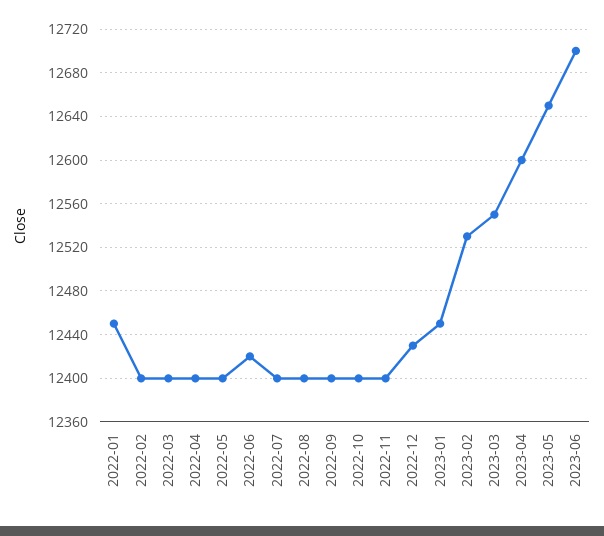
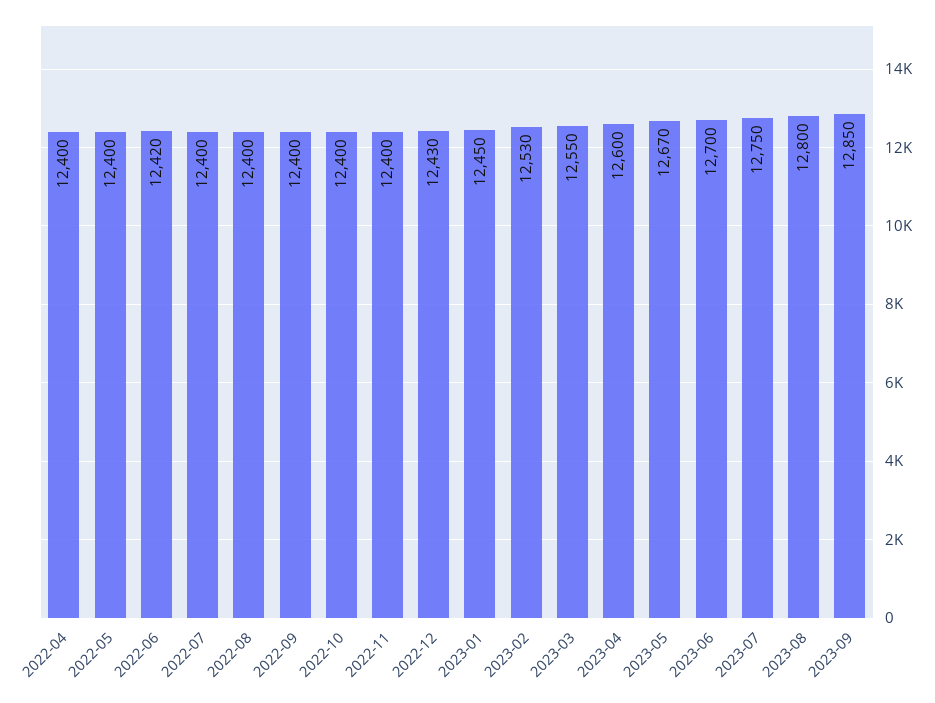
2022-01: 12450 -> none
2022-02: 12400 -> none
2022-03: 12400 -> none
2023-05: 12650 -> 12670
2023-07: none -> 12750
2023-08: none -> 12800
2023-09: none -> 12850

